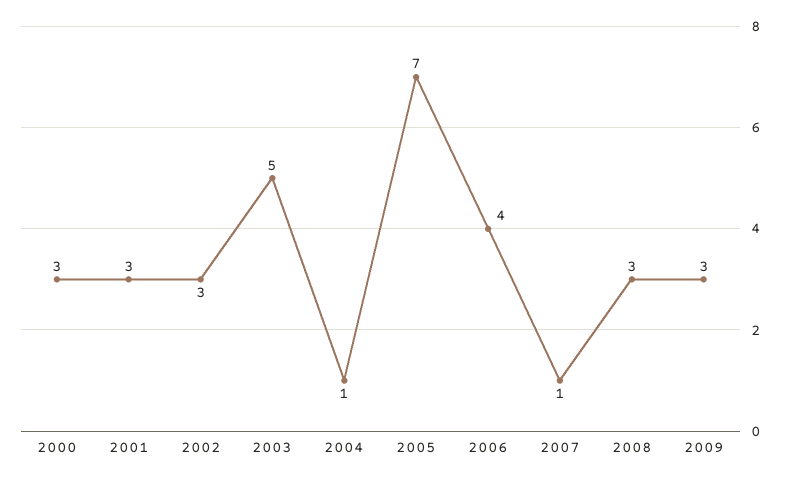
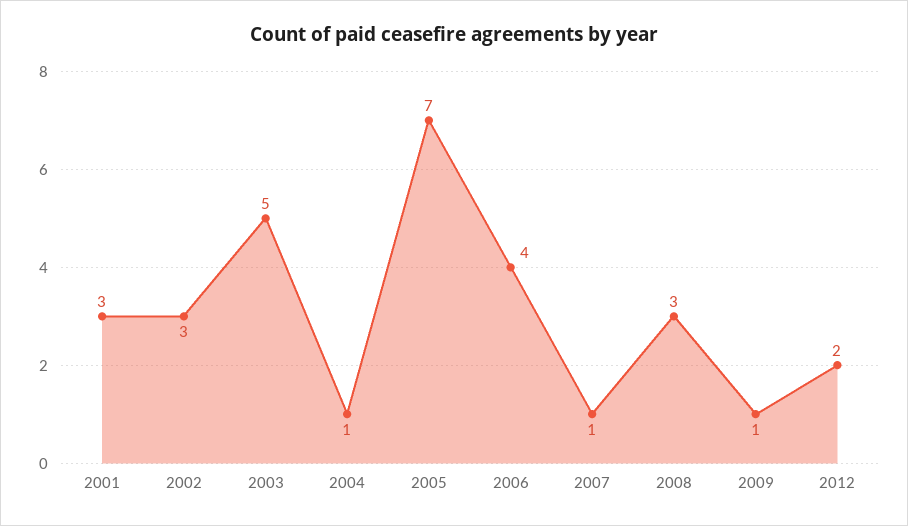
2000: 3 -> none
2009: 3 -> 1
2012: none -> 2

